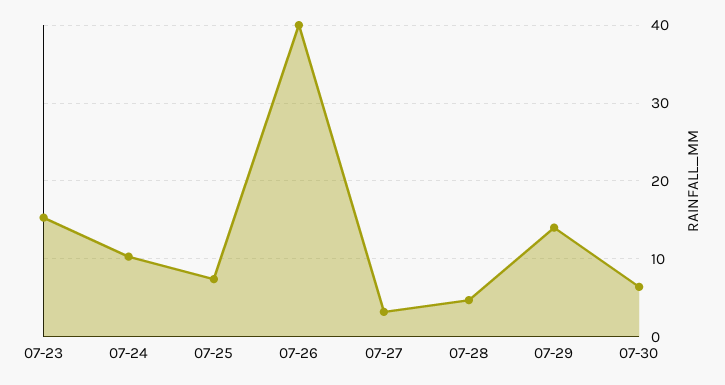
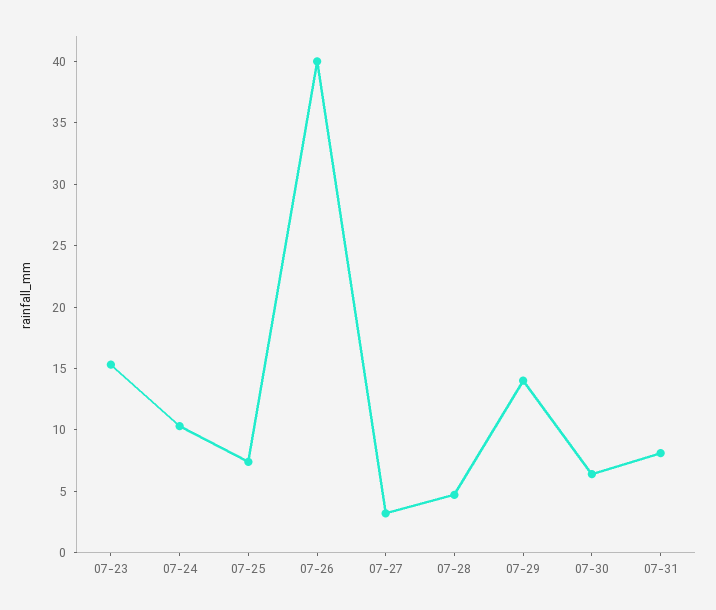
07-31: none -> 8

